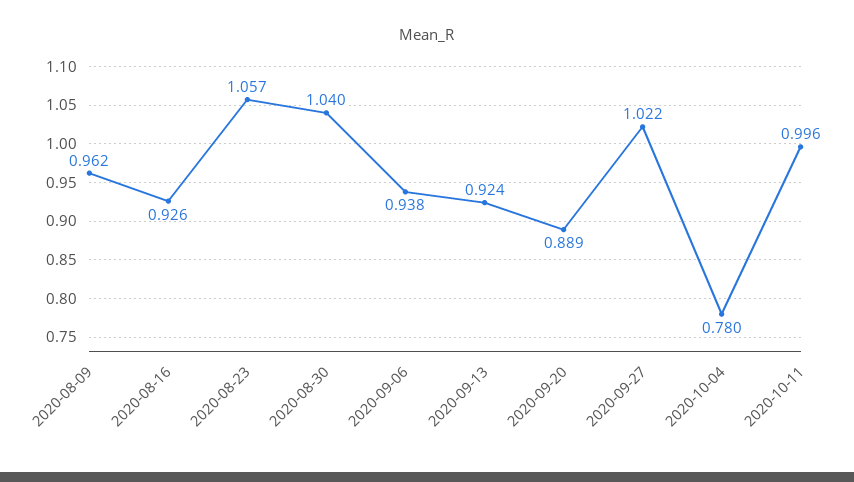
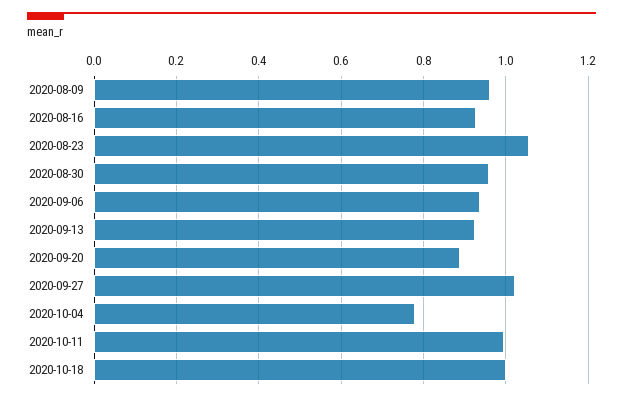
2020-08-30: 1.04 -> 0.96
2020-10-18: none -> 1

